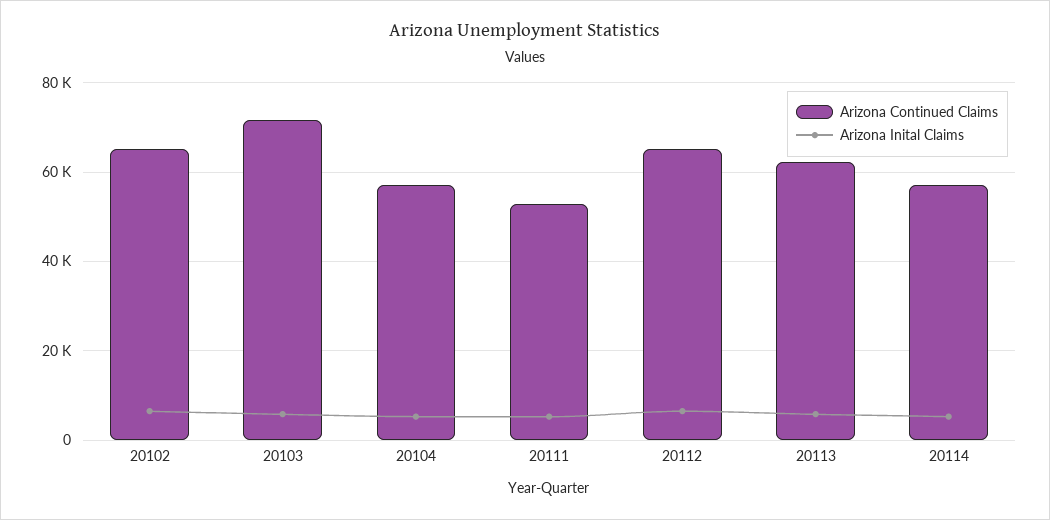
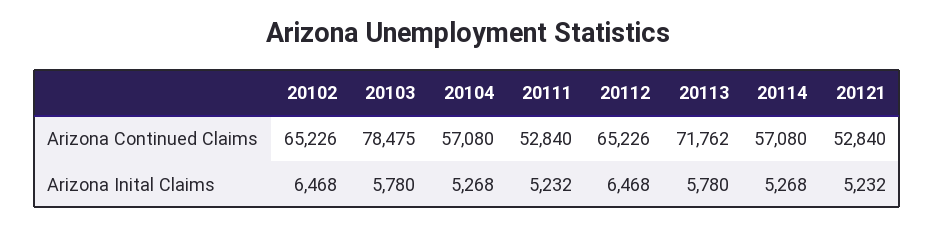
Arizona Continued Claims, 20103: 72000 -> 78475
Arizona Continued Claims, 20113: 62000 -> 71762
Arizona Continued Claims, 20121: none -> 52840
Arizona Inital Claims, 20121: none -> 5232

